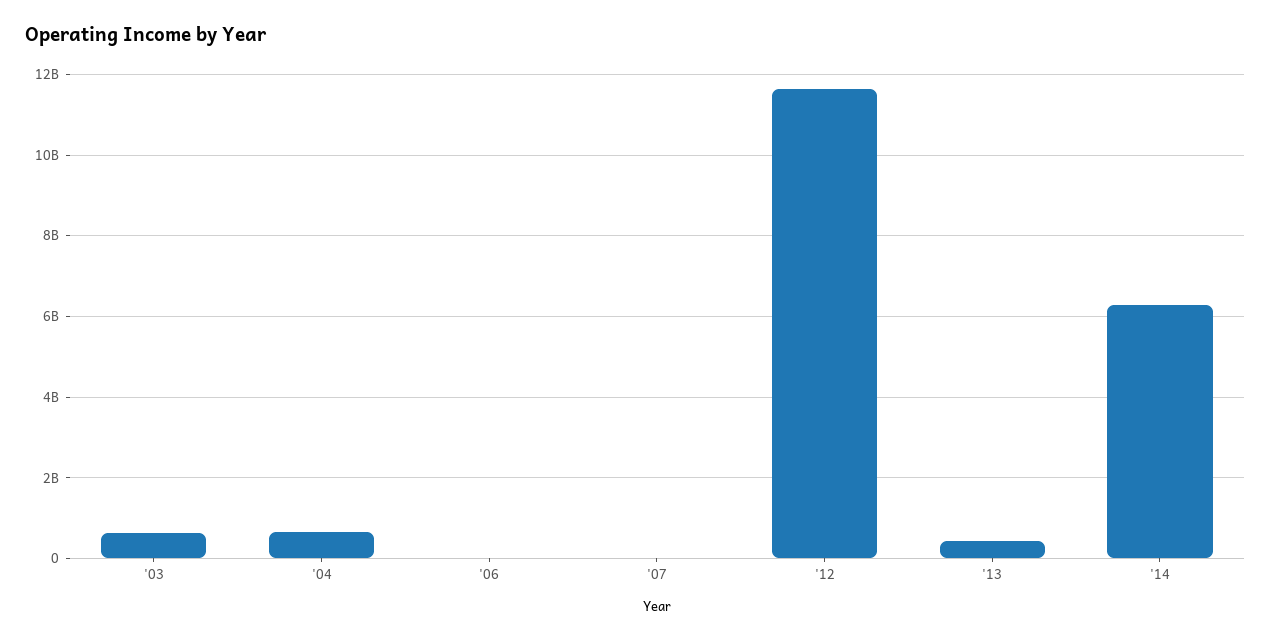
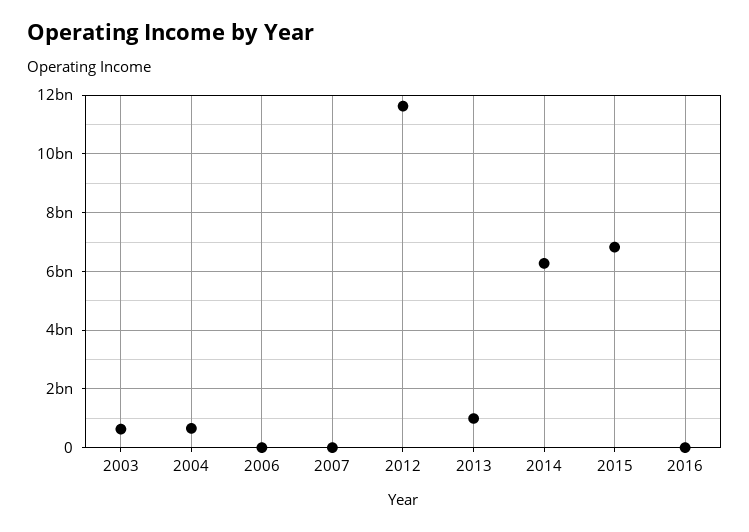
'13: 400000000 -> 1000000000
2015: none -> 6750000000
2016: none -> 0

